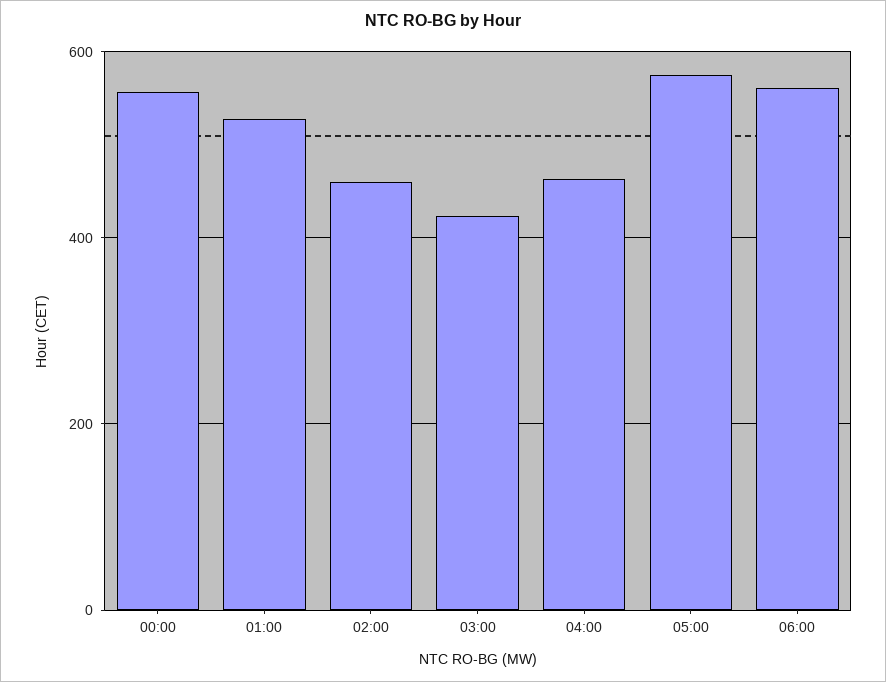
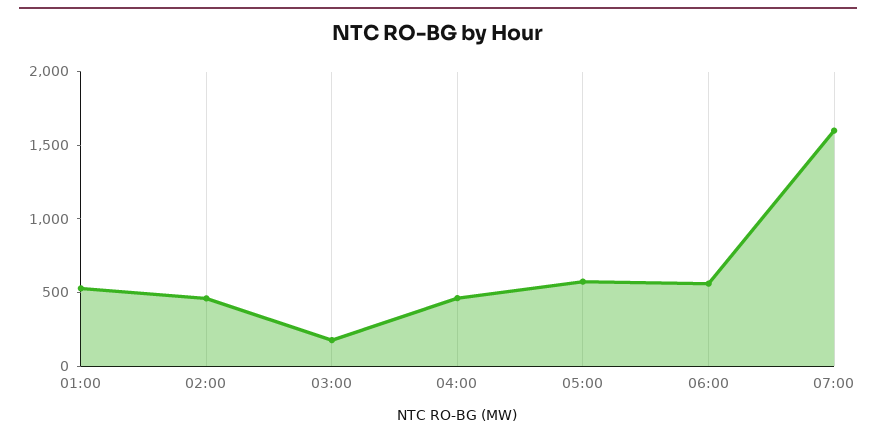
00:00: 560 -> none
03:00: 420 -> 200
07:00: none -> 1600

